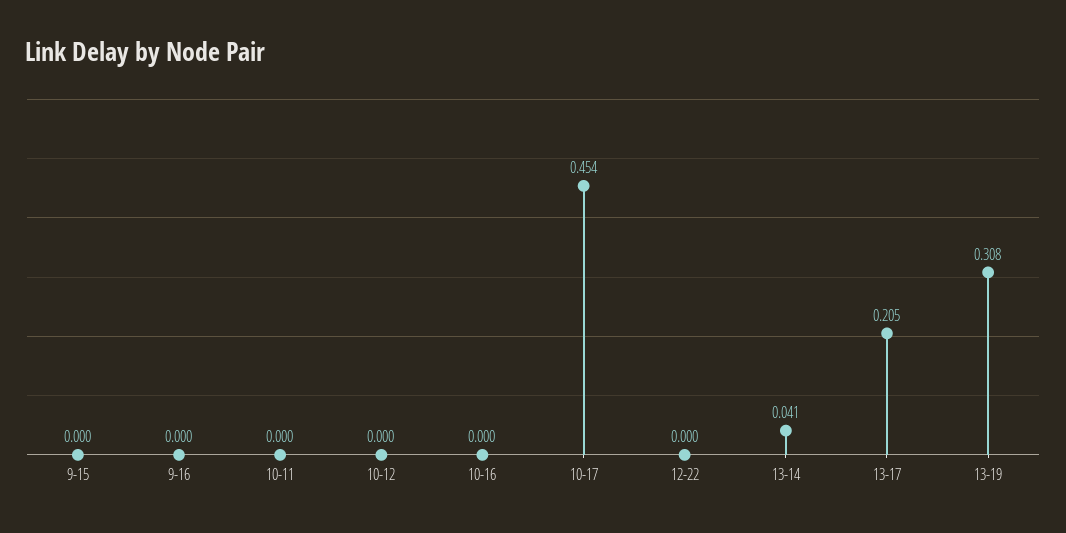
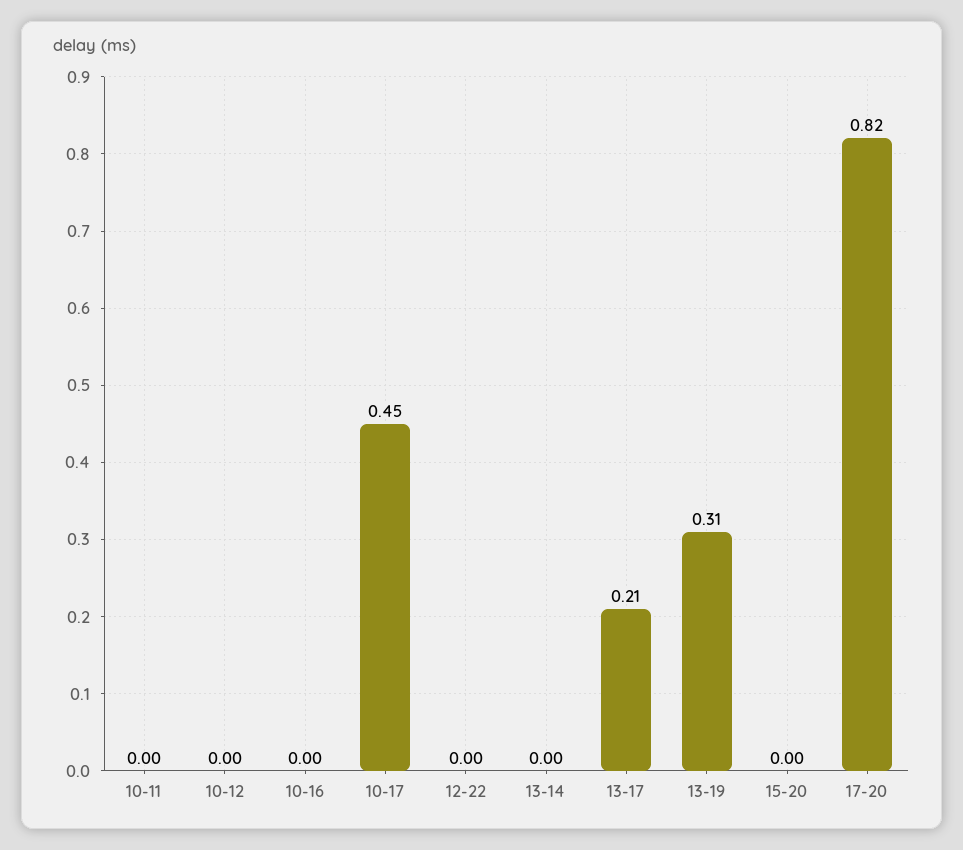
9-15: 0 -> none
9-16: 0 -> none
13-14: 0.041 -> 0
15-20: none -> 0
17-20: none -> 0.82

